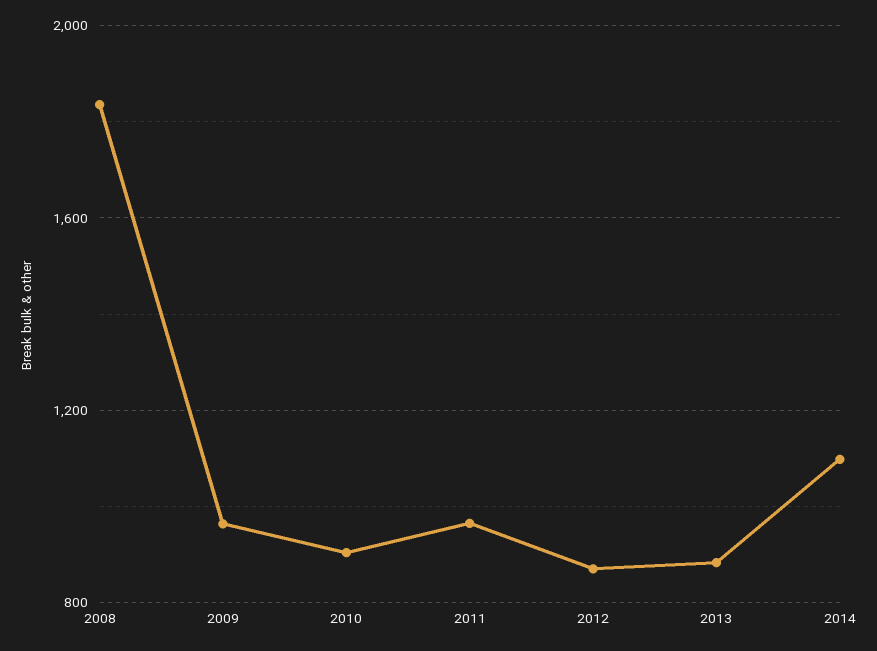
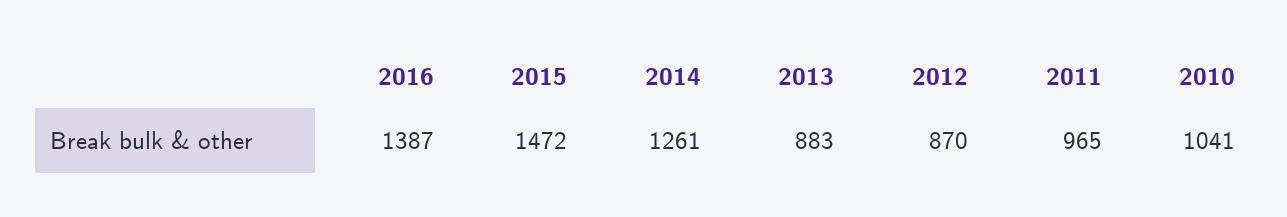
2008: 1850 -> none
2009: 950 -> none
2010: 900 -> 1041
2014: 1100 -> 1261
2016: none -> 1387
2015: none -> 1472

